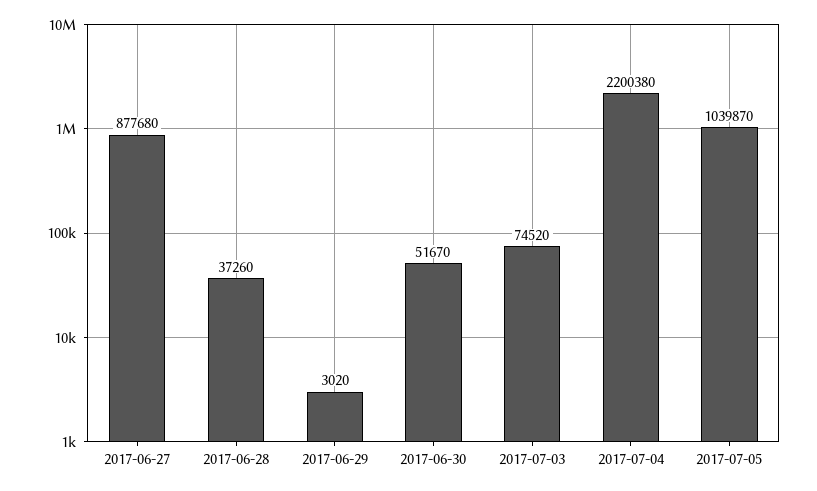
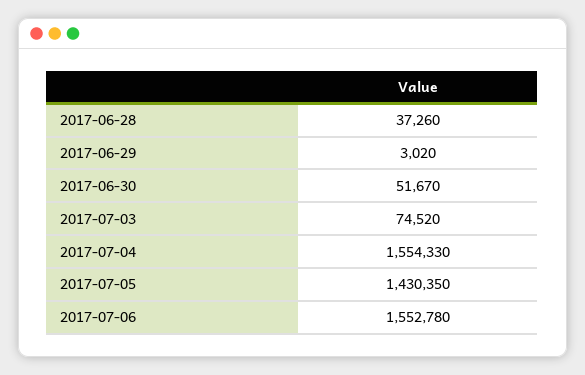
2017-06-27: 877680 -> none
2017-07-04: 2200380 -> 1554330
2017-07-05: 1039870 -> 1430350
2017-07-06: none -> 1552780

